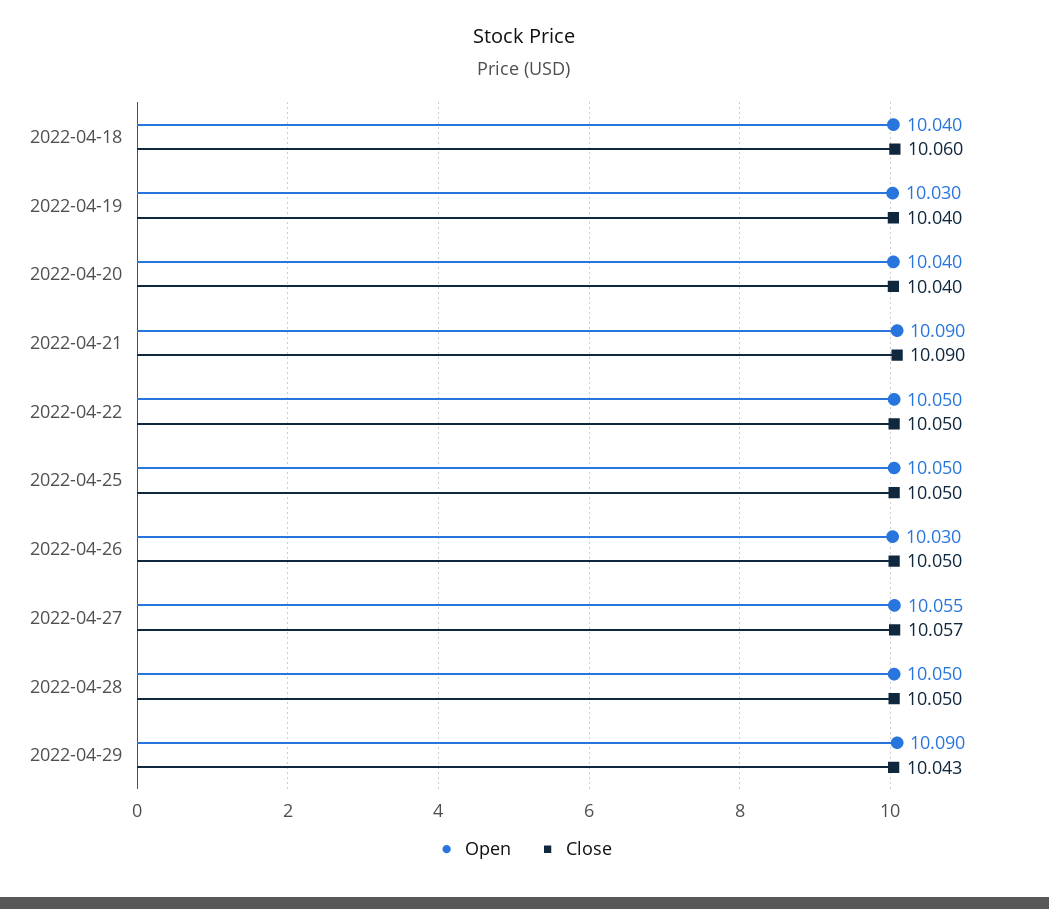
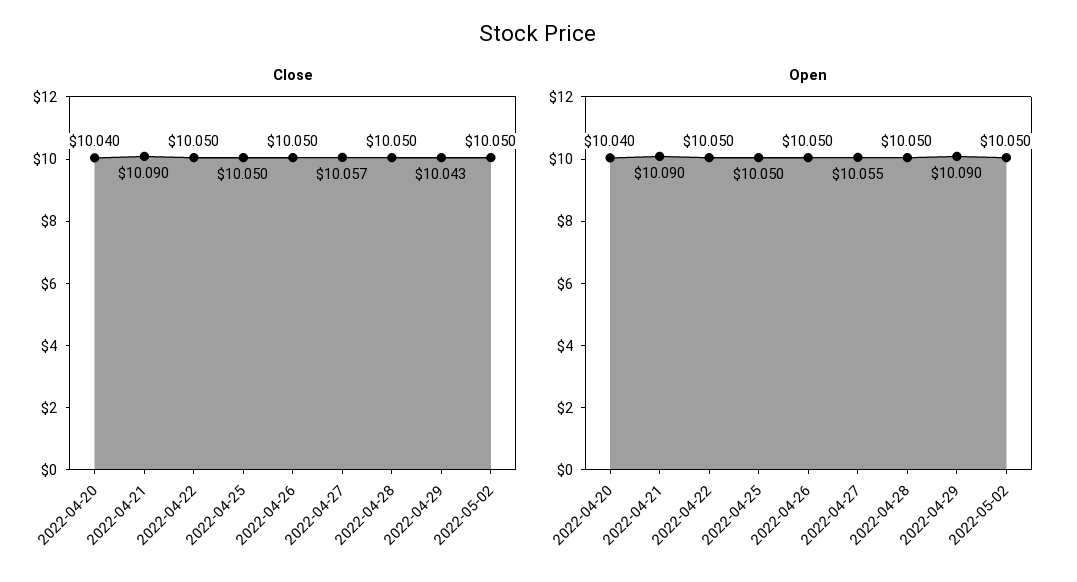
Open, 2022-04-18: 10.04 -> none
Close, 2022-04-18: 10.06 -> none
Open, 2022-04-19: 10.03 -> none
Close, 2022-04-19: 10.04 -> none
Open, 2022-04-26: 10.03 -> 10.05
Close, 2022-05-02: none -> 10.05
Open, 2022-05-02: none -> 10.05

